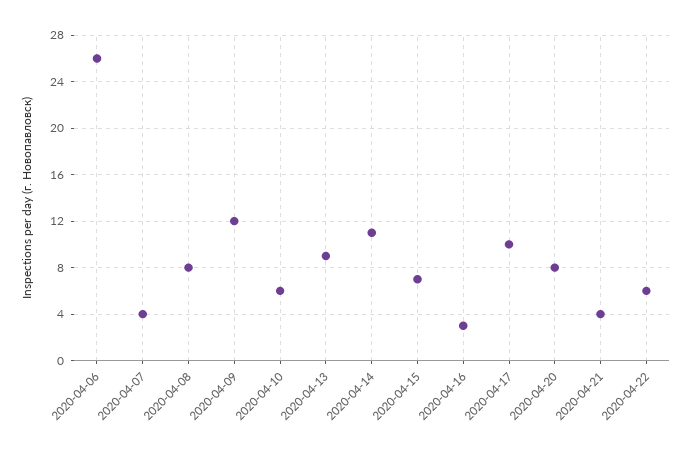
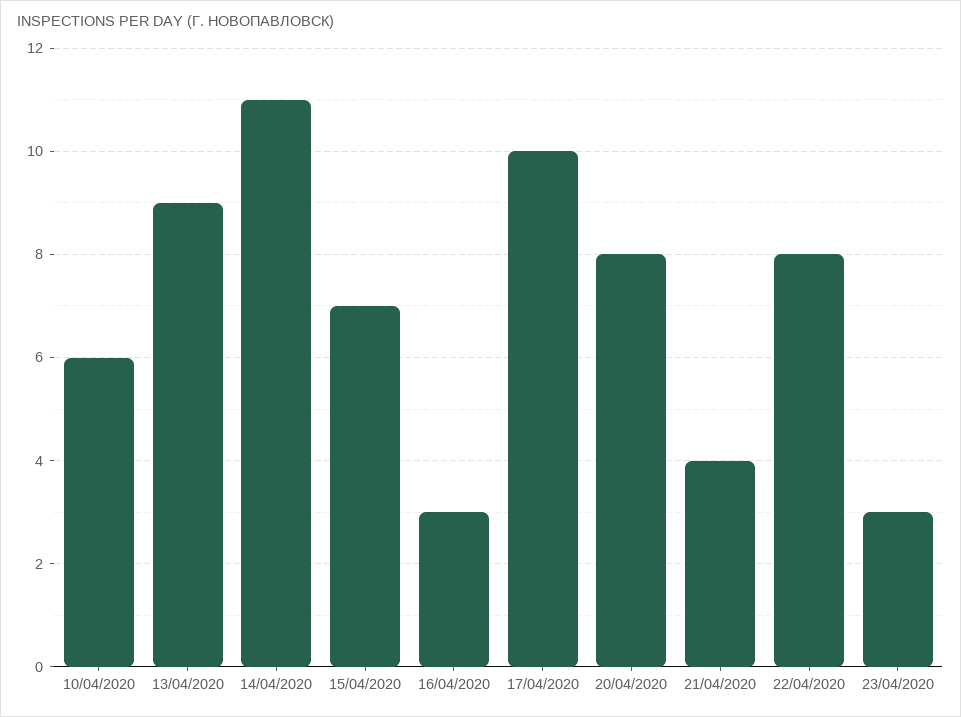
2020-04-06: 26 -> none
2020-04-07: 4 -> none
2020-04-08: 8 -> none
2020-04-09: 12 -> none
2020-04-22: 6 -> 8
23/04/2020: none -> 3

